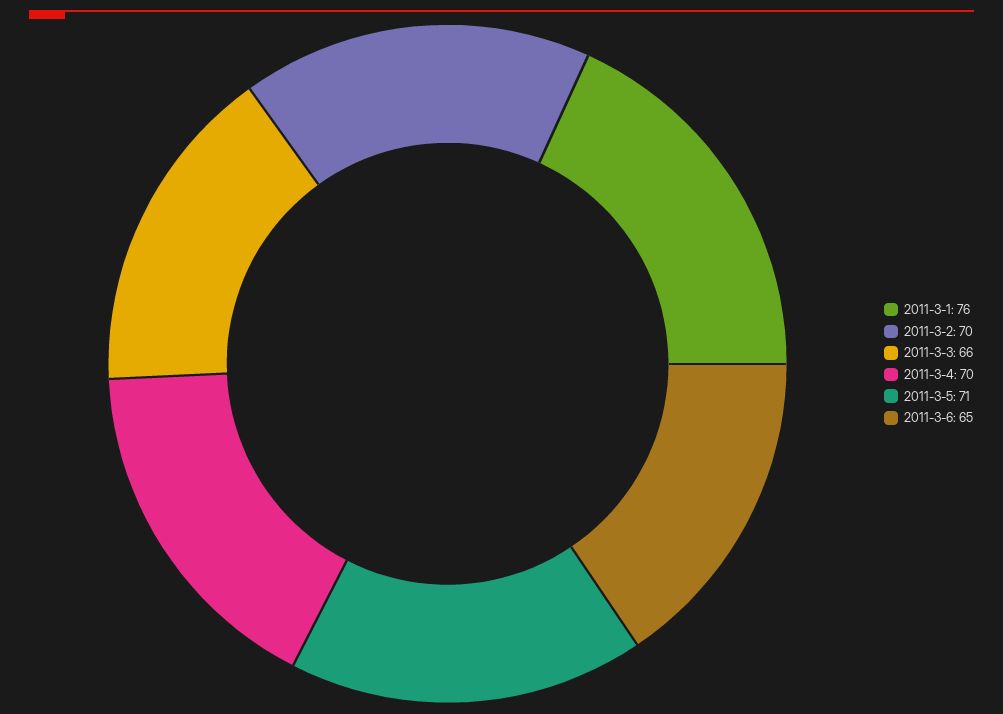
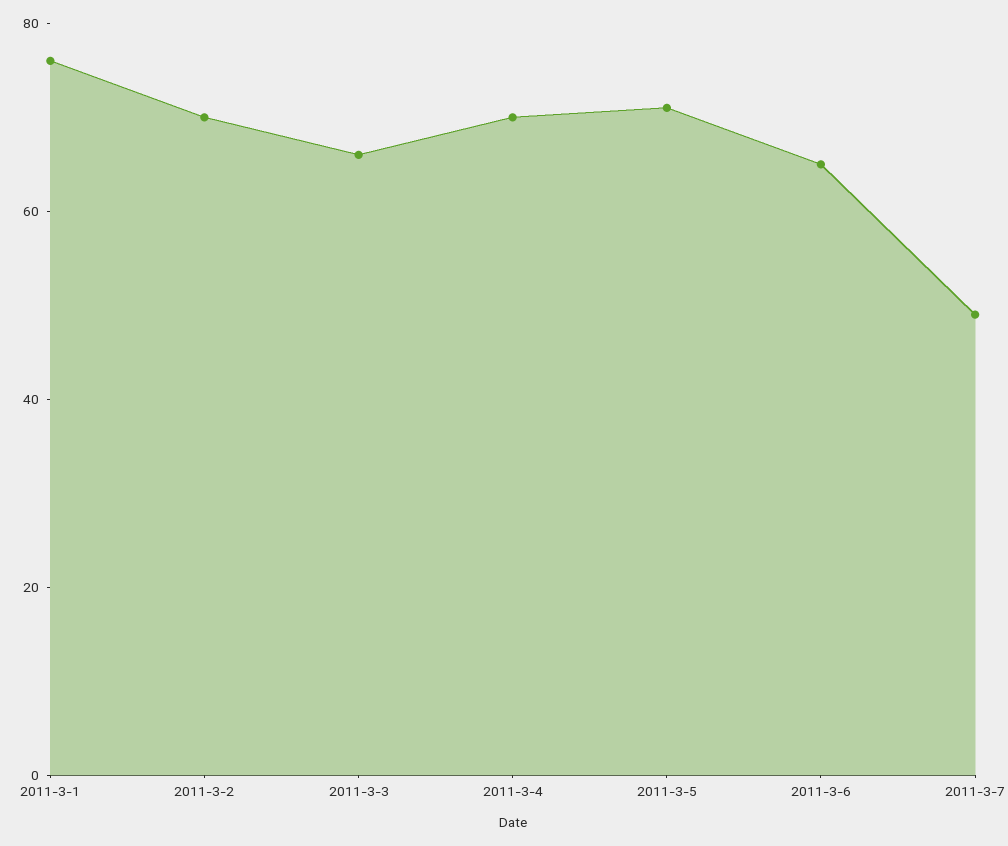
2011-3-7: none -> 50

